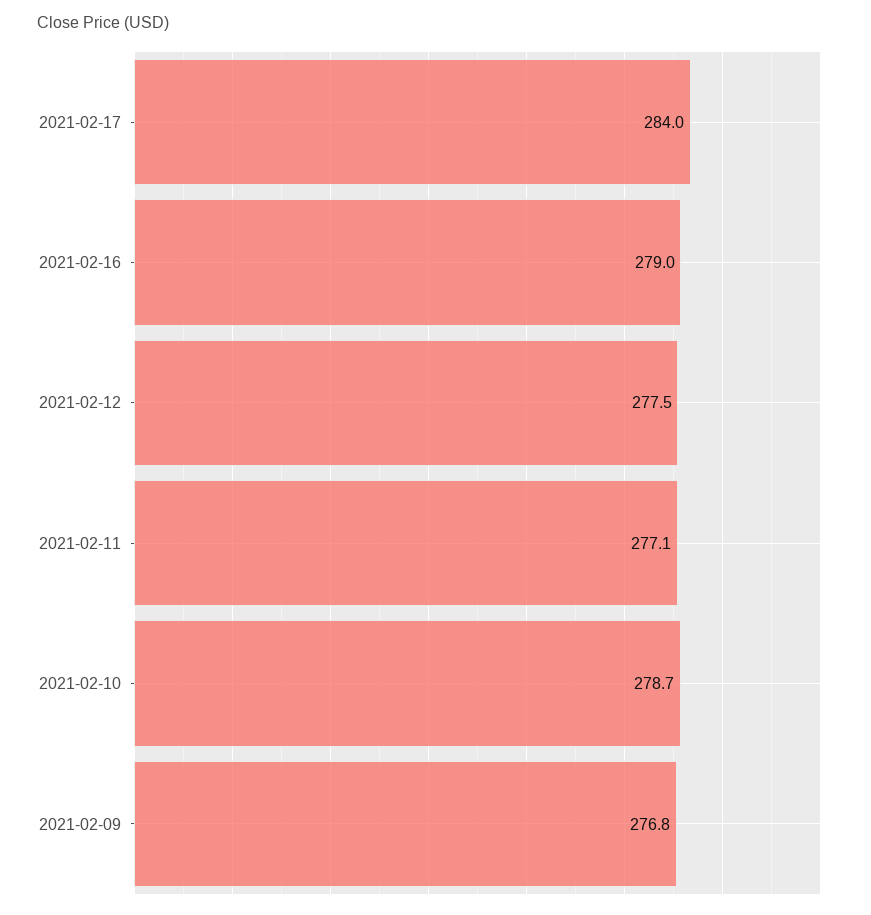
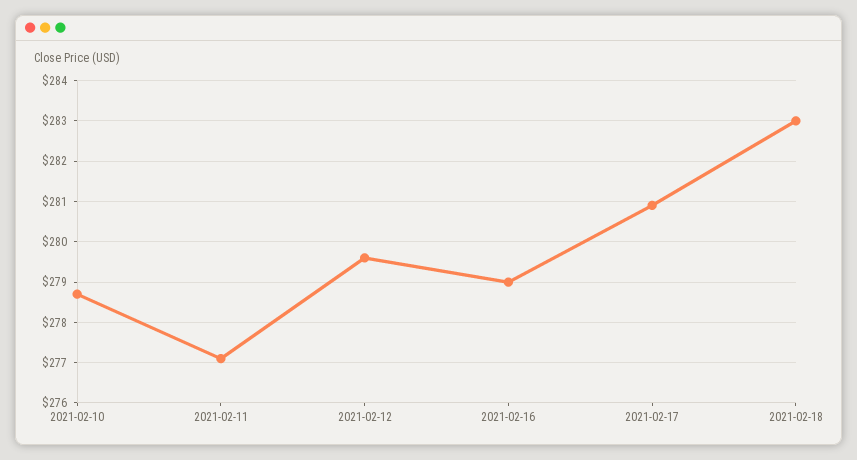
2021-02-17: 284 -> 281
2021-02-12: 277.5 -> 279.5
2021-02-09: 276.8 -> none
2021-02-18: none -> 283

